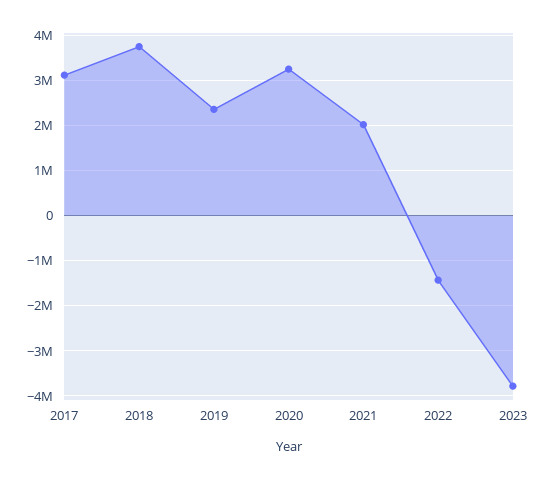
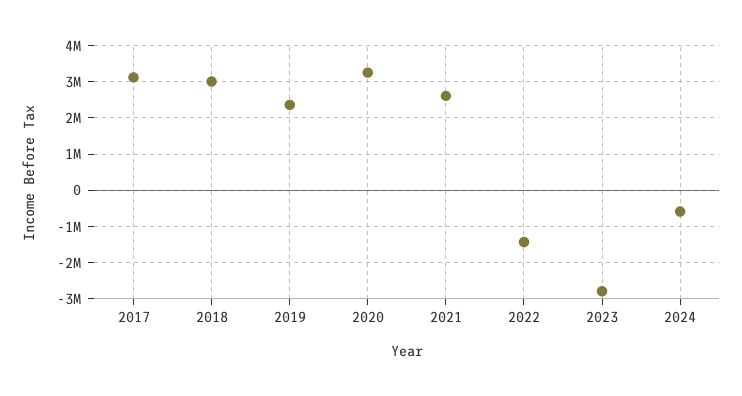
2018: 3800000 -> 3000000
2021: 2000000 -> 2600000
2023: -3800000 -> -2800000
2024: none -> -600000

